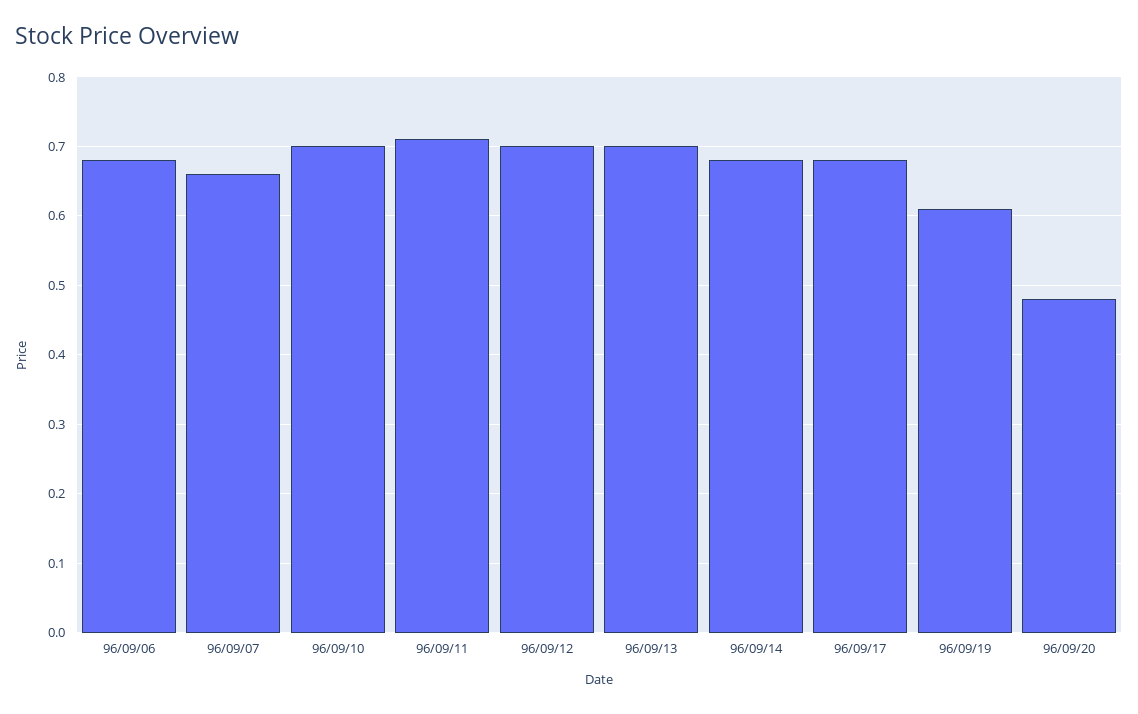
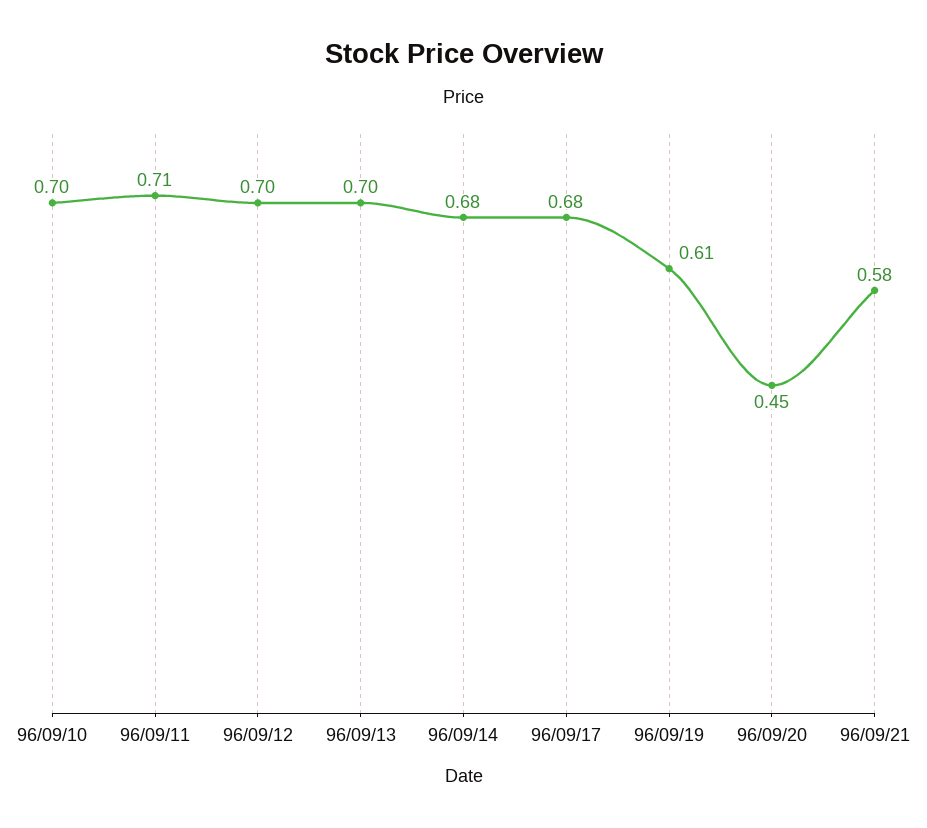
96/09/06: 0.68 -> none
96/09/07: 0.66 -> none
96/09/20: 0.48 -> 0.45
96/09/21: none -> 0.58

